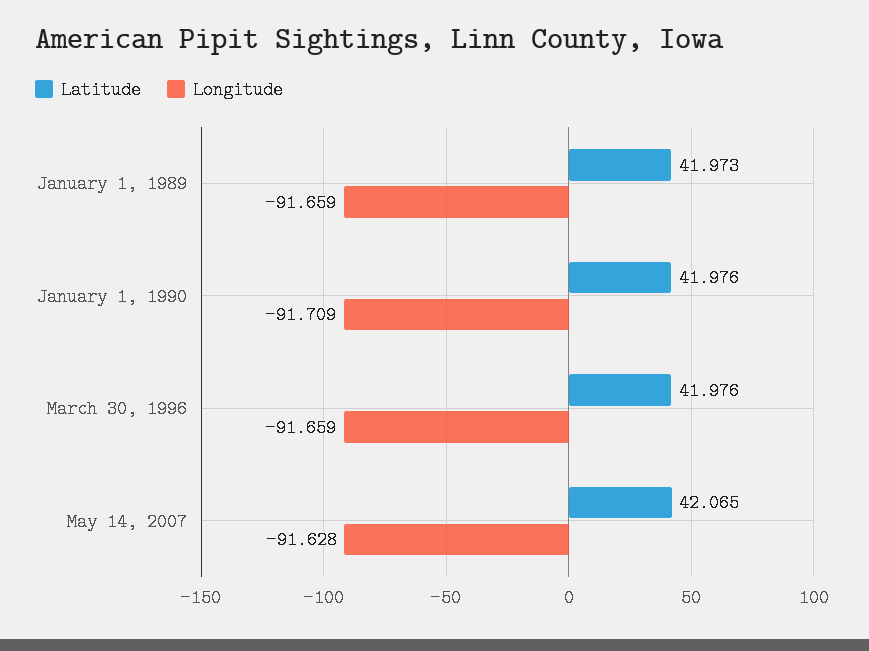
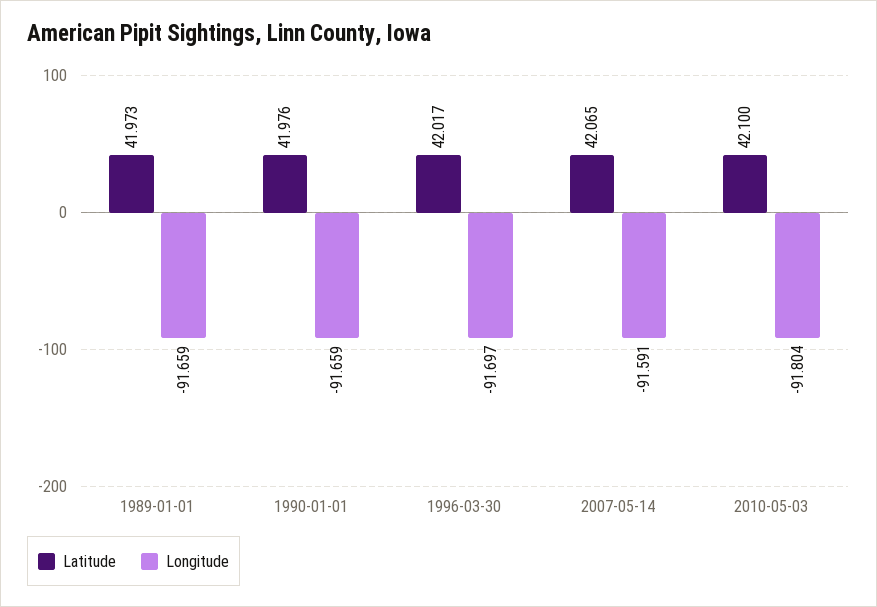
Longitude, January 1, 1990: -91.709 -> -91.659
Latitude, March 30, 1996: 41.976 -> 42.017
Longitude, March 30, 1996: -91.659 -> -91.697
Longitude, May 14, 2007: -91.628 -> -91.591
Latitude, 2010-05-03: none -> 42.1
Longitude, 2010-05-03: none -> -91.804

